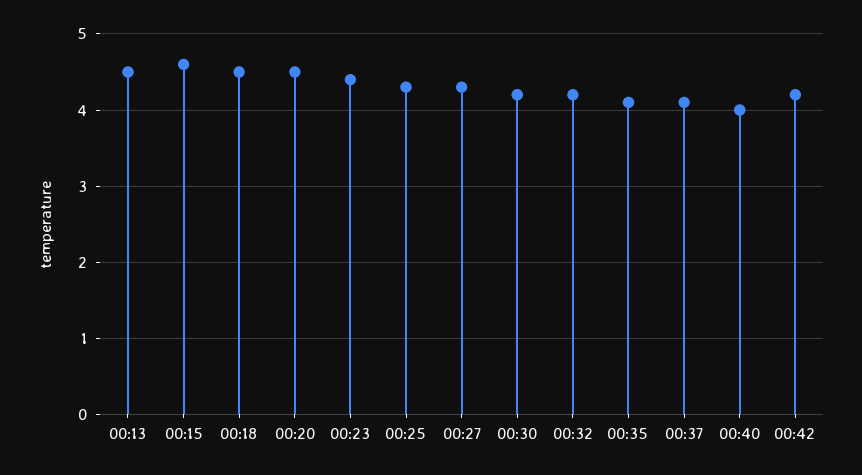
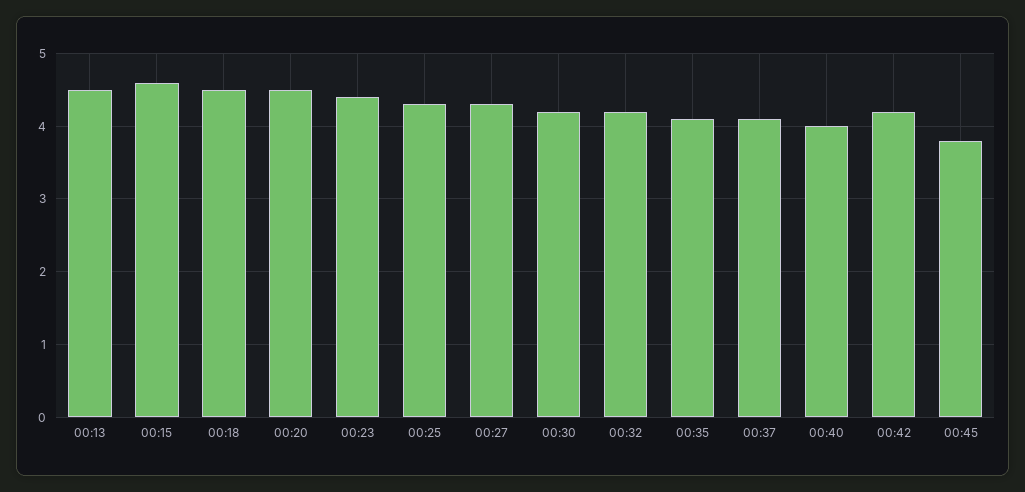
00:45: none -> 3.8

